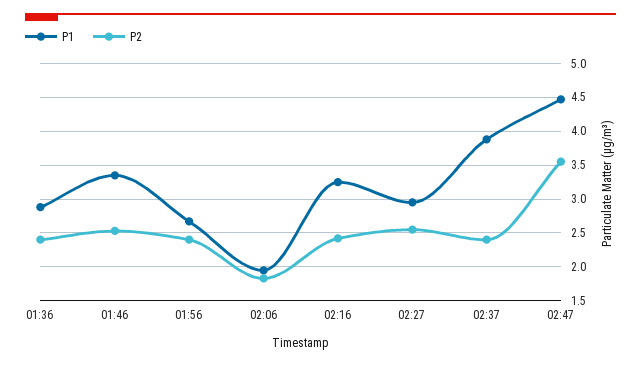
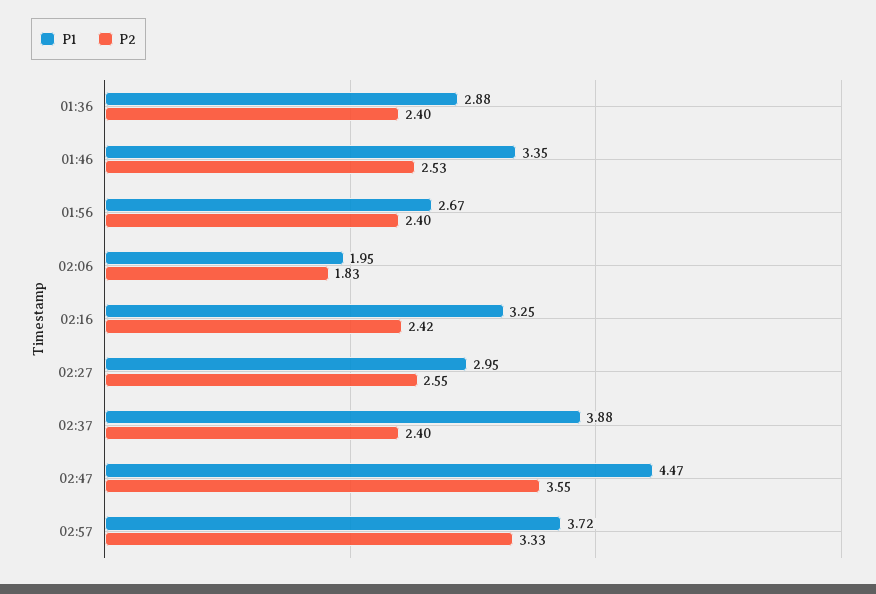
P1, 02:57: none -> 3.72
P2, 02:57: none -> 3.33

